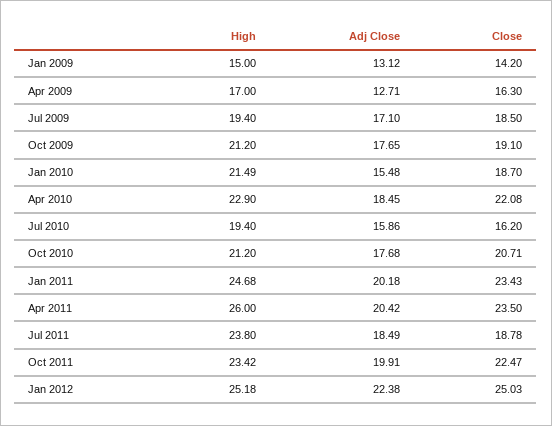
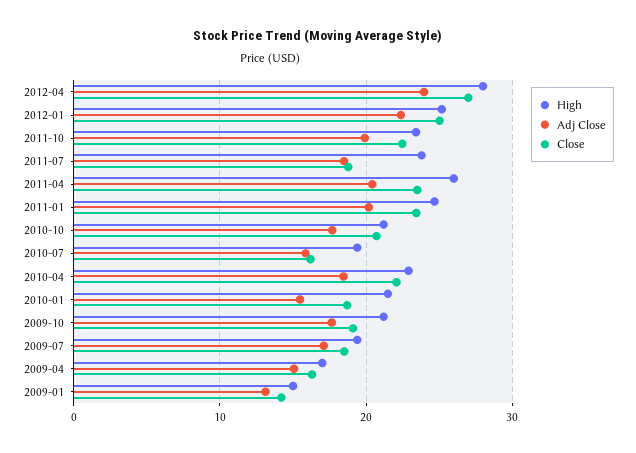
Adj Close, Apr 2009: 12.71 -> 15
High, 2012-04: none -> 28
Adj Close, 2012-04: none -> 24
Close, 2012-04: none -> 27

